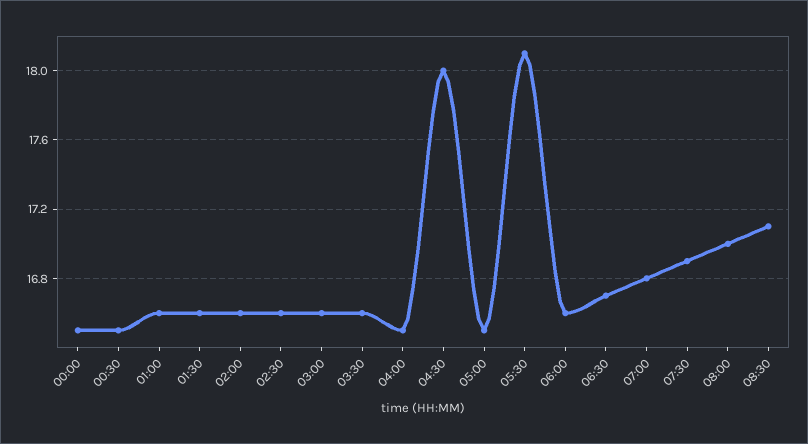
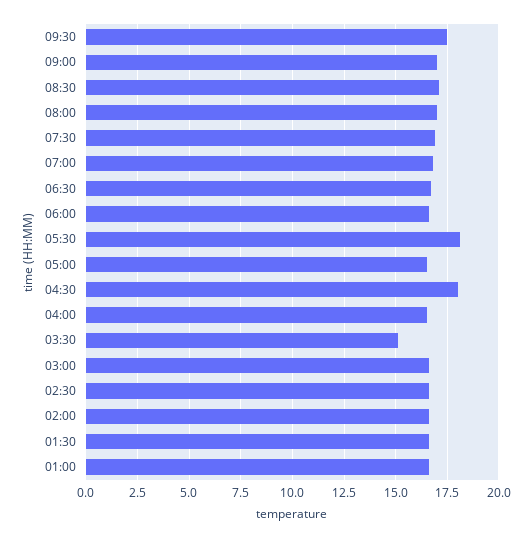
00:00: 16.5 -> none
00:30: 16.5 -> none
03:30: 16.6 -> 15
09:30: none -> 17.5
09:00: none -> 17

